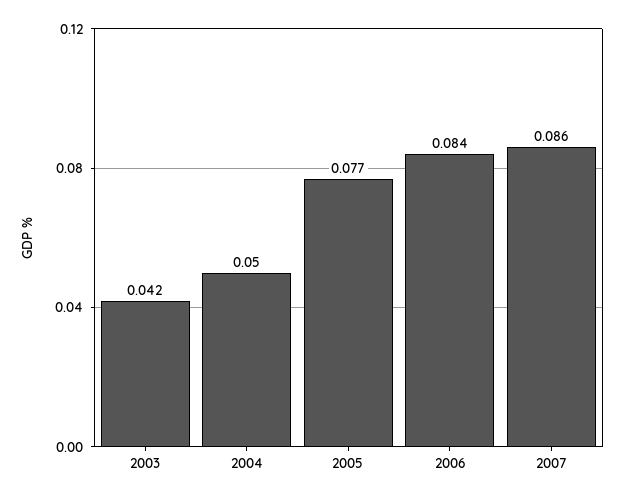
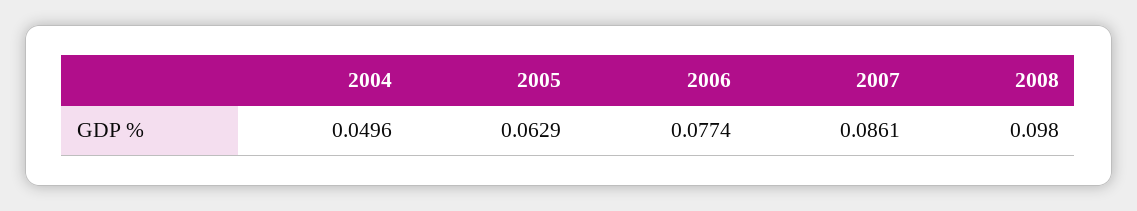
2003: 0.042 -> none
2005: 0.077 -> 0.0629
2006: 0.084 -> 0.0774
2008: none -> 0.098

